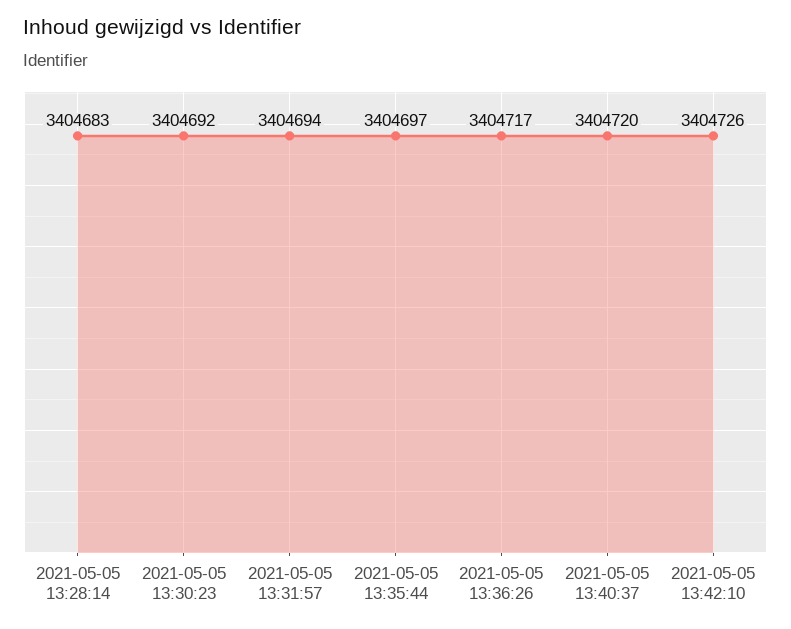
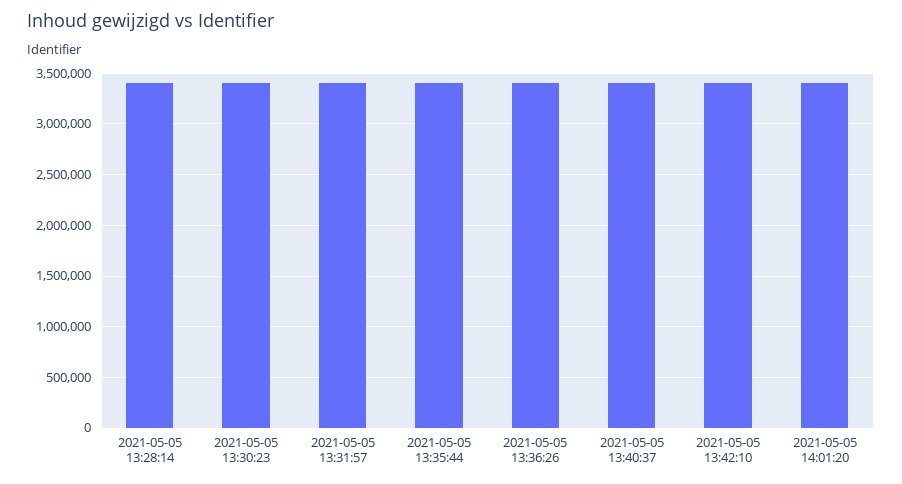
2021-05-05 14:01:20: none -> 3400000

